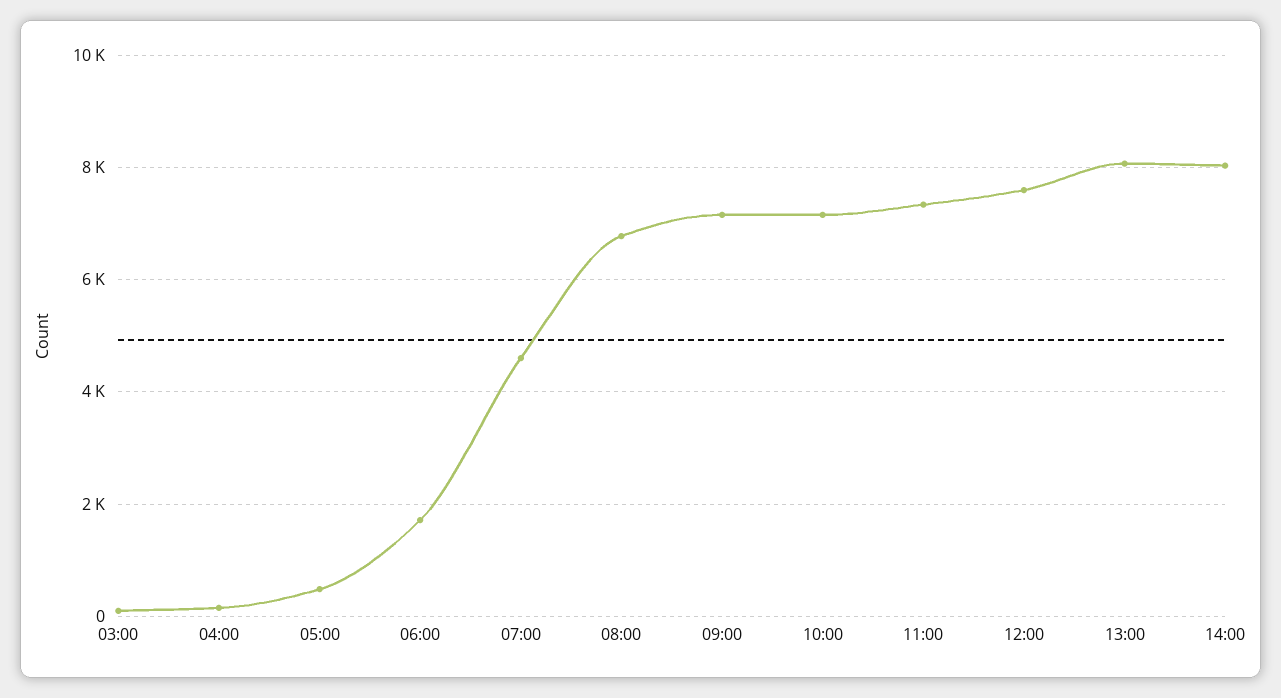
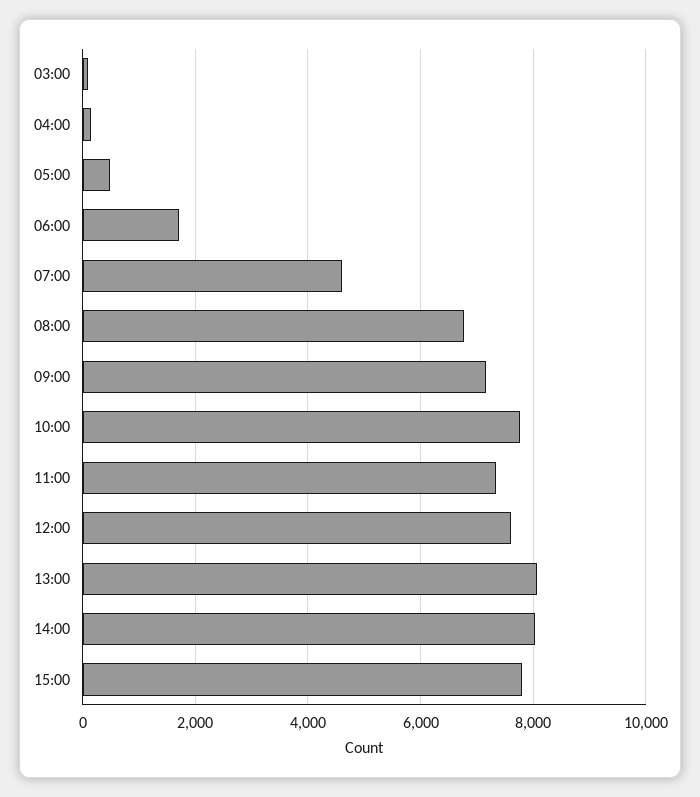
10:00: 7200 -> 7800
15:00: none -> 7800

